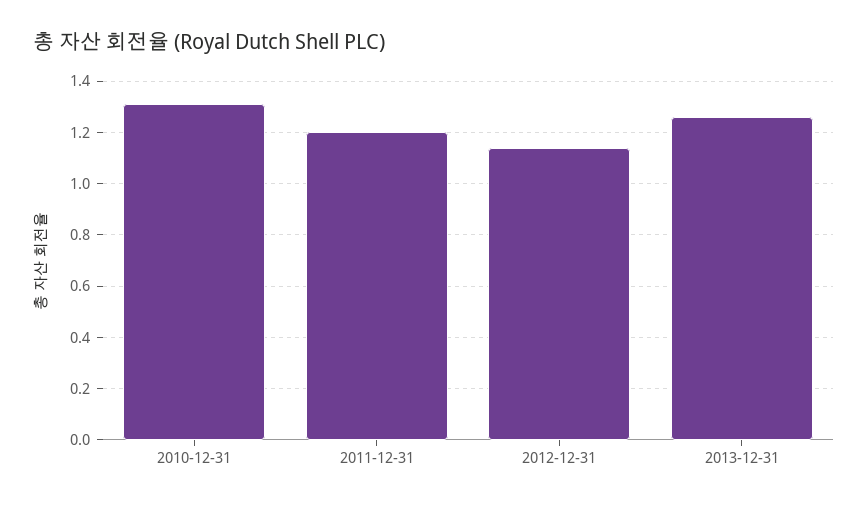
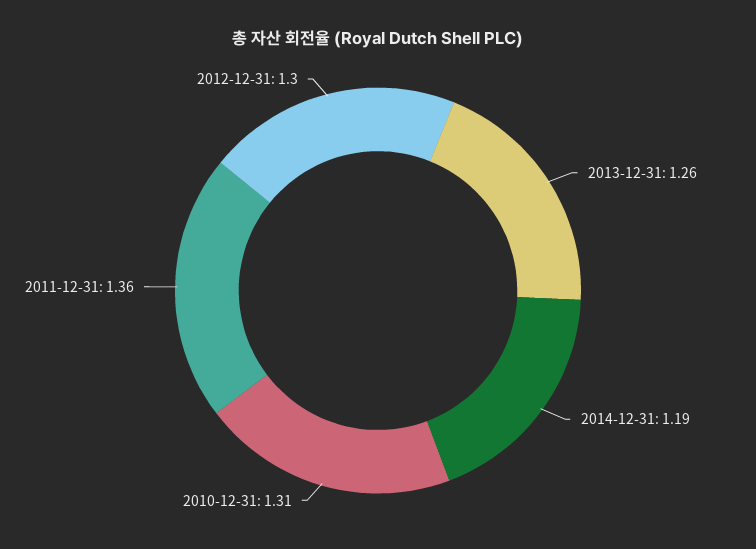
2011-12-31: 1.2 -> 1.36
2012-12-31: 1.15 -> 1.3
2014-12-31: none -> 1.19

